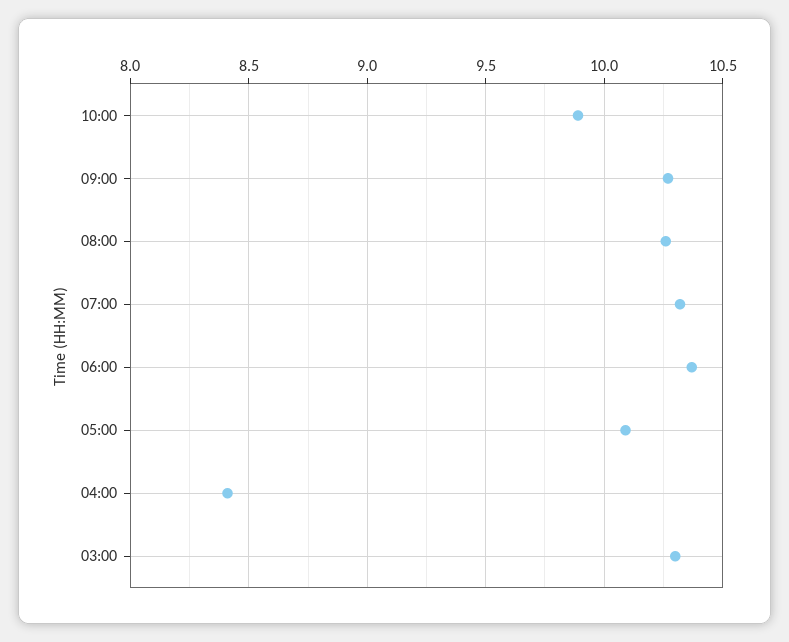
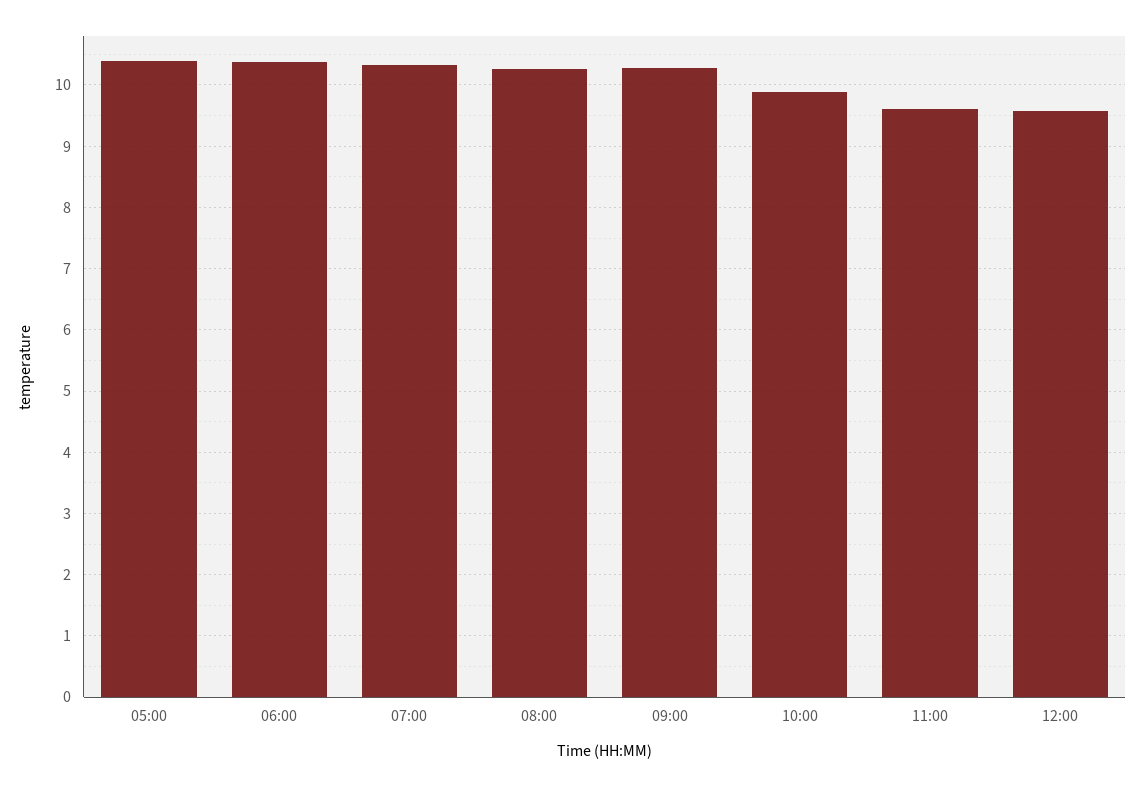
05:00: 10.1 -> 10.4
04:00: 8.4 -> none
03:00: 10.3 -> none
11:00: none -> 9.6
12:00: none -> 9.6

